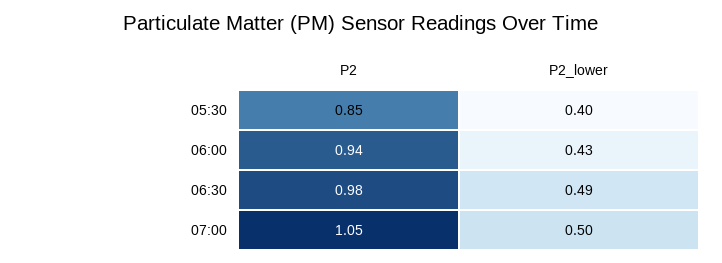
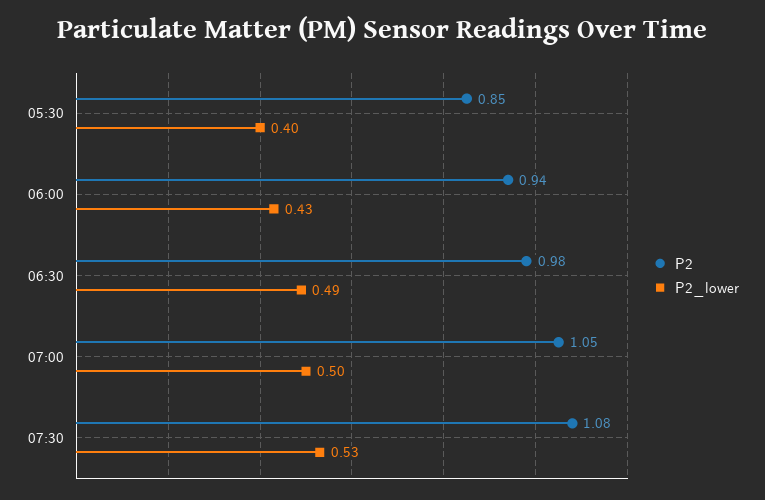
P2, 07:30: none -> 1.08
P2_lower, 07:30: none -> 0.53

